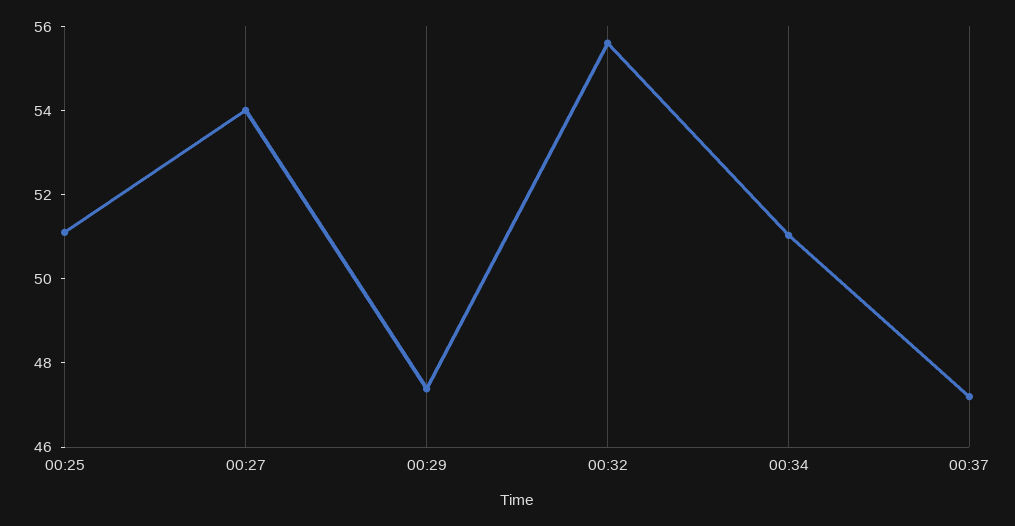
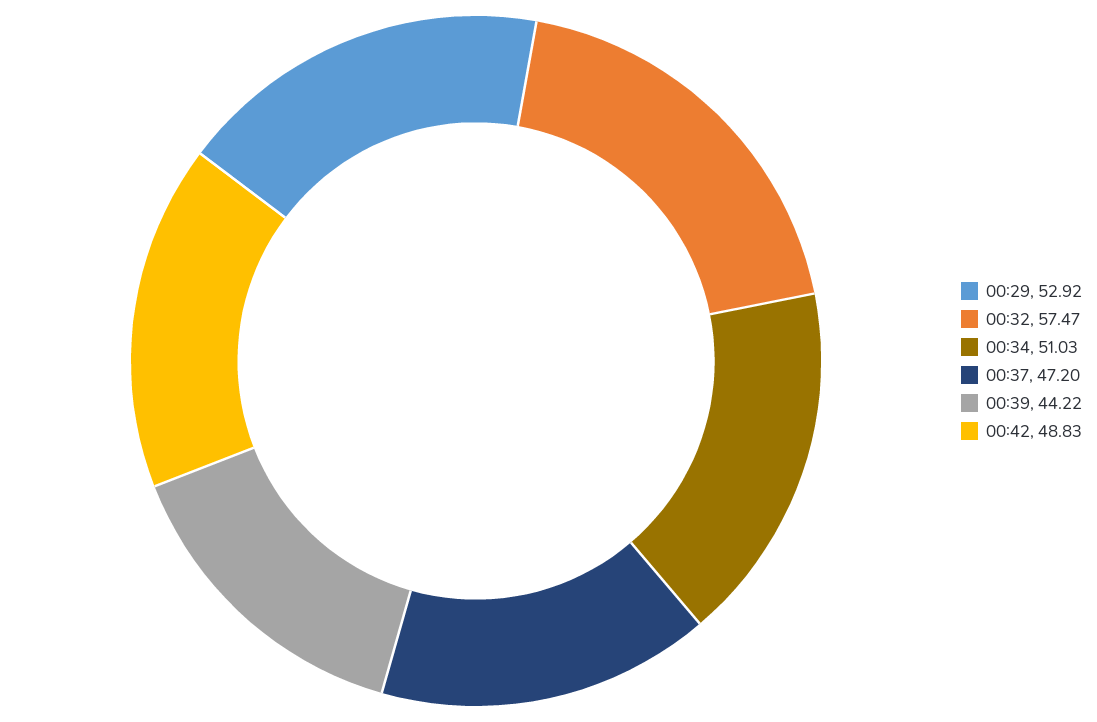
00:25: 51 -> none
00:27: 54 -> none
00:29: 47.5 -> 52.92
00:32: 55.5 -> 57.47
00:39: none -> 44.22
00:42: none -> 48.83

